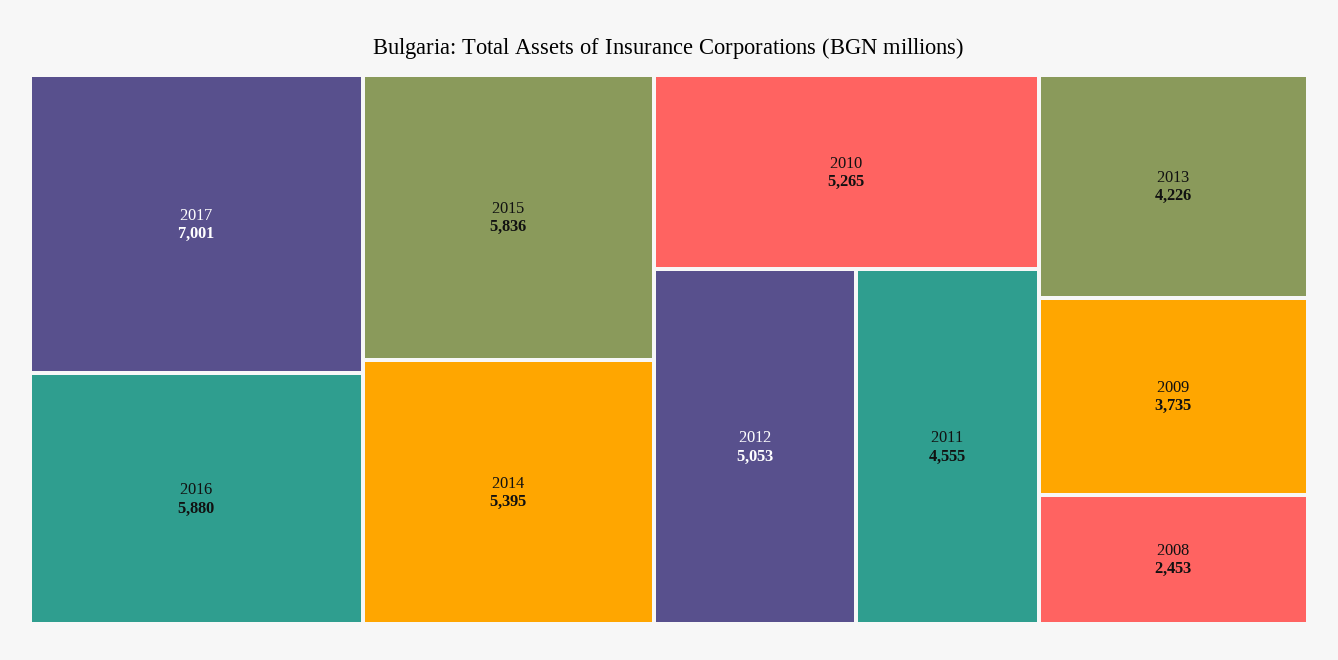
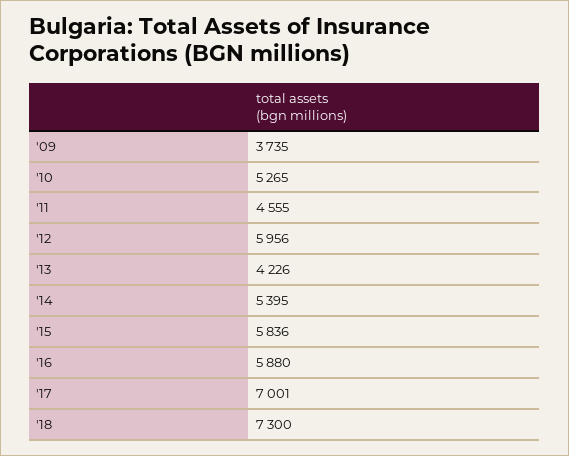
2012: 5053 -> 5956
2008: 2453 -> none
'18: none -> 7300

